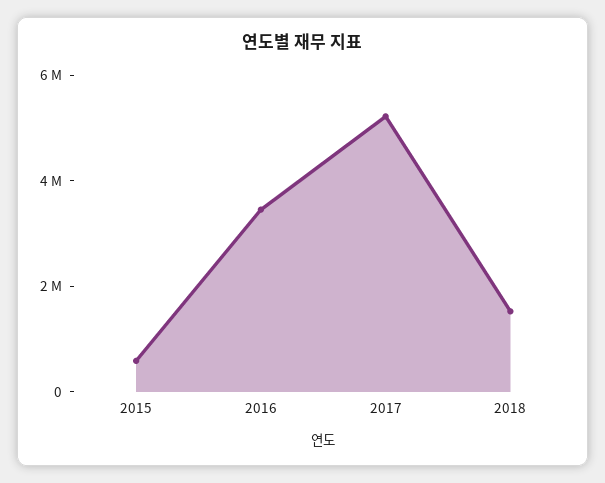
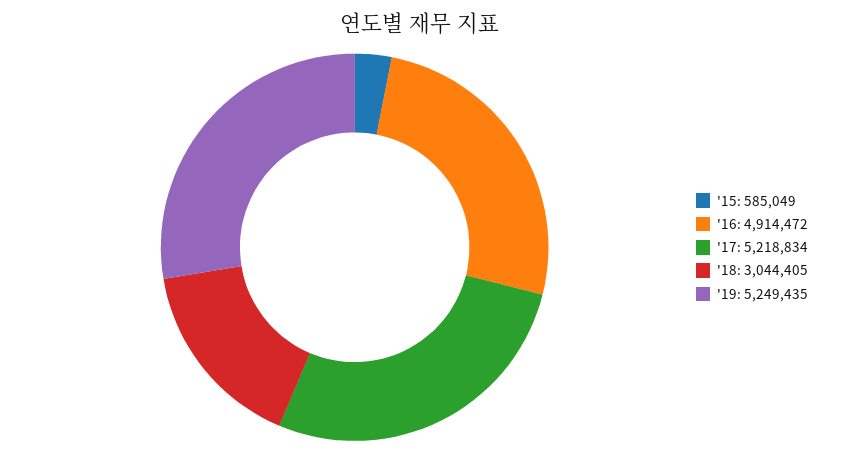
2016: 3500000 -> 4914472
2018: 1500000 -> 3044405
'19: none -> 5249435

